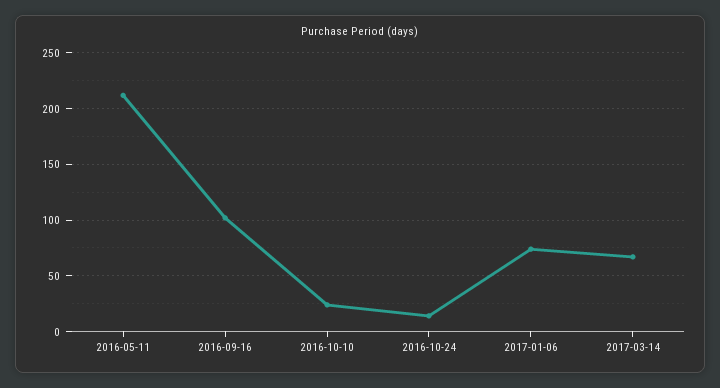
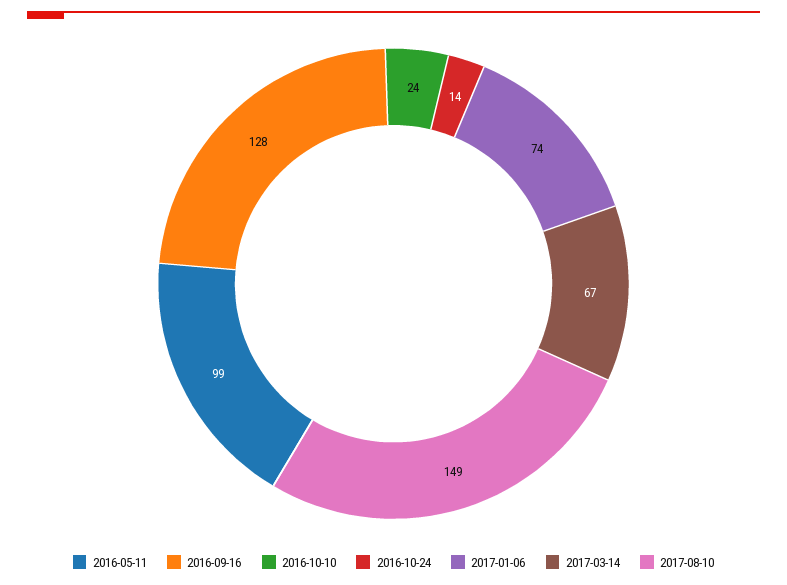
2016-05-11: 210 -> 99
2016-09-16: 100 -> 128
2017-08-10: none -> 149

